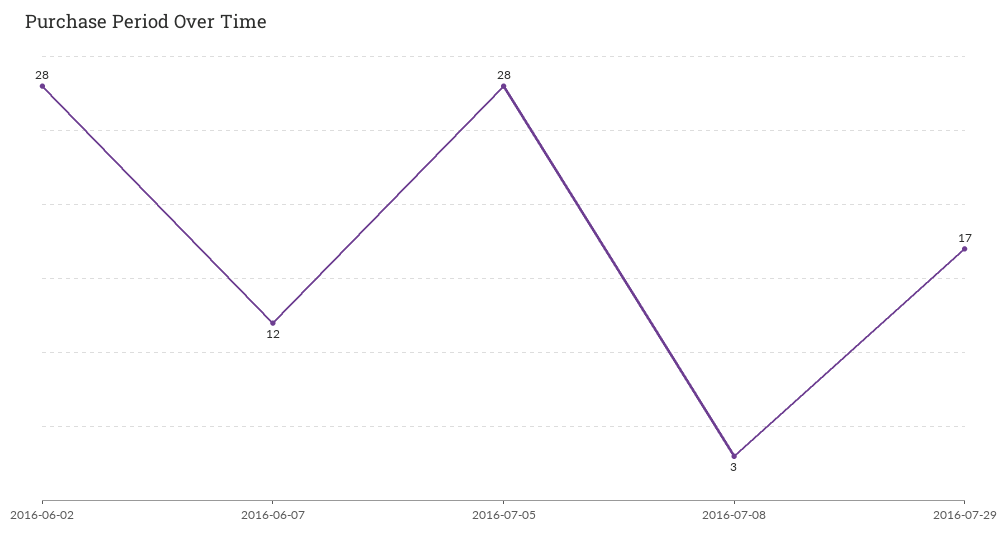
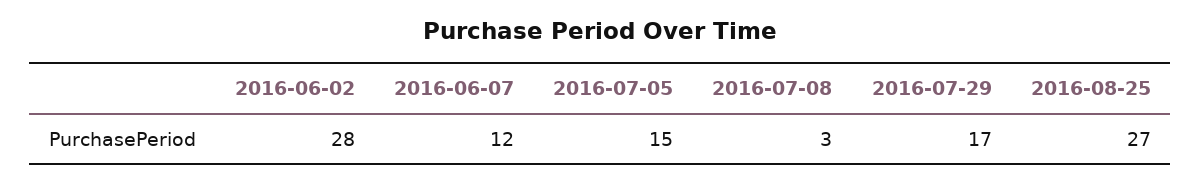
2016-07-05: 28 -> 15
2016-08-25: none -> 27

